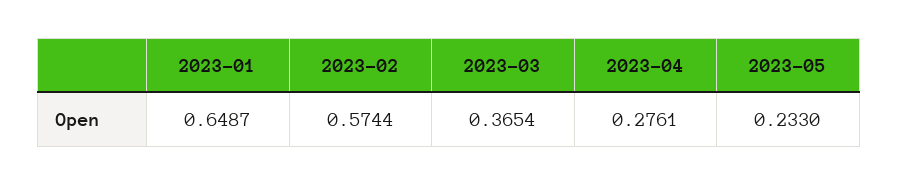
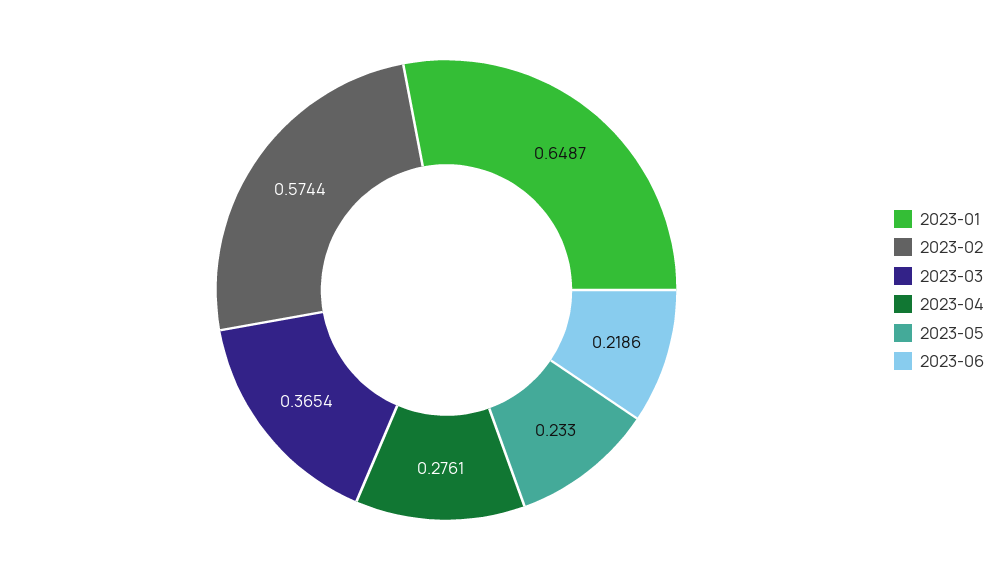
2023-06: none -> 0.2186

